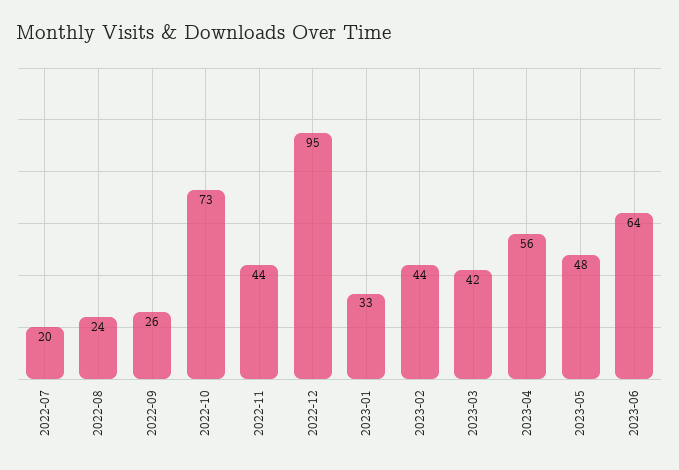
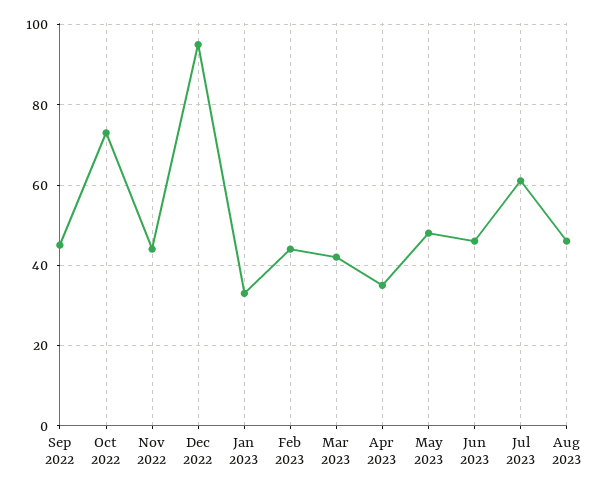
2022-07: 20 -> none
2022-08: 24 -> none
2022-09: 26 -> 45
2023-04: 56 -> 35
2023-06: 64 -> 45
Jul 2023: none -> 60
Aug 2023: none -> 45

